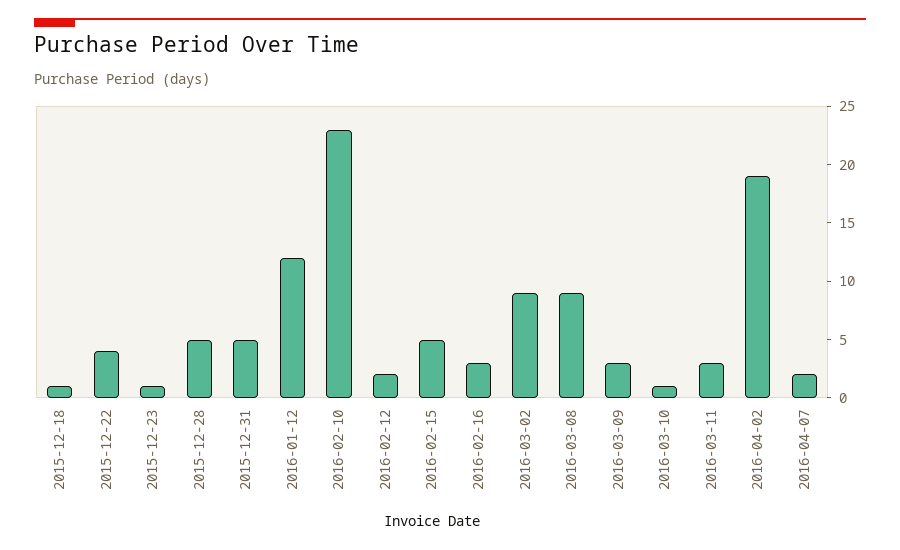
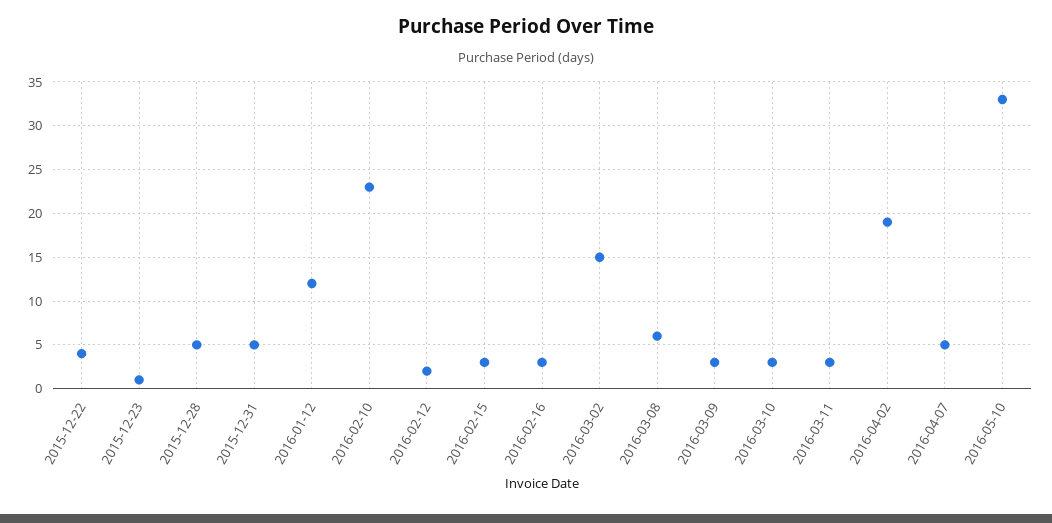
2015-12-18: 1 -> none
2016-02-15: 5 -> 3
2016-03-02: 9 -> 15
2016-03-08: 9 -> 6
2016-03-10: 1 -> 3
2016-04-07: 2 -> 5
2016-05-10: none -> 33

